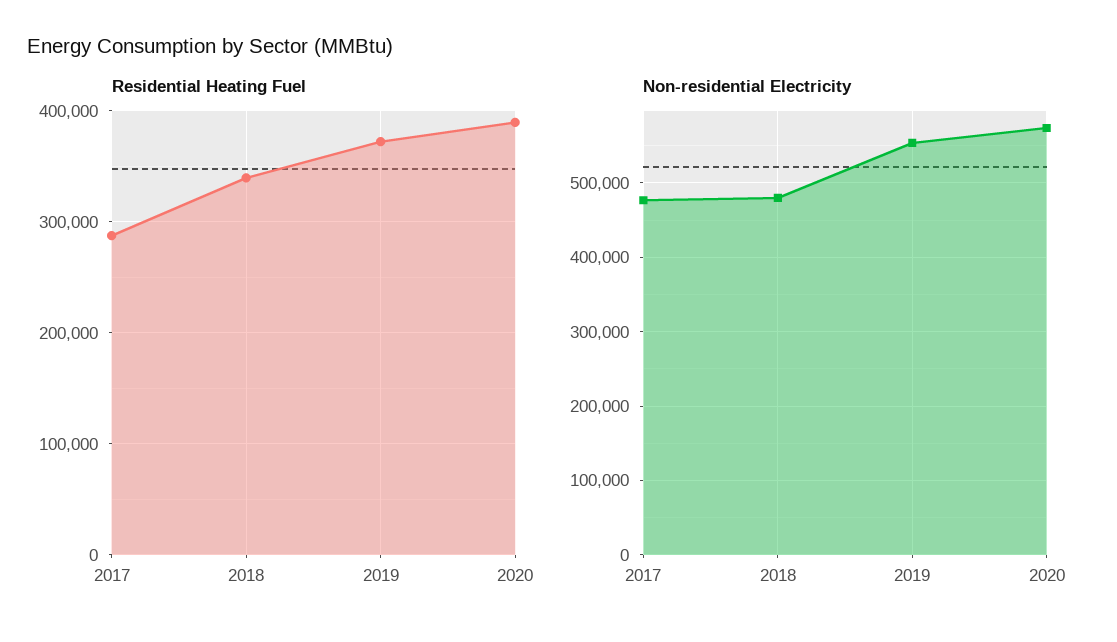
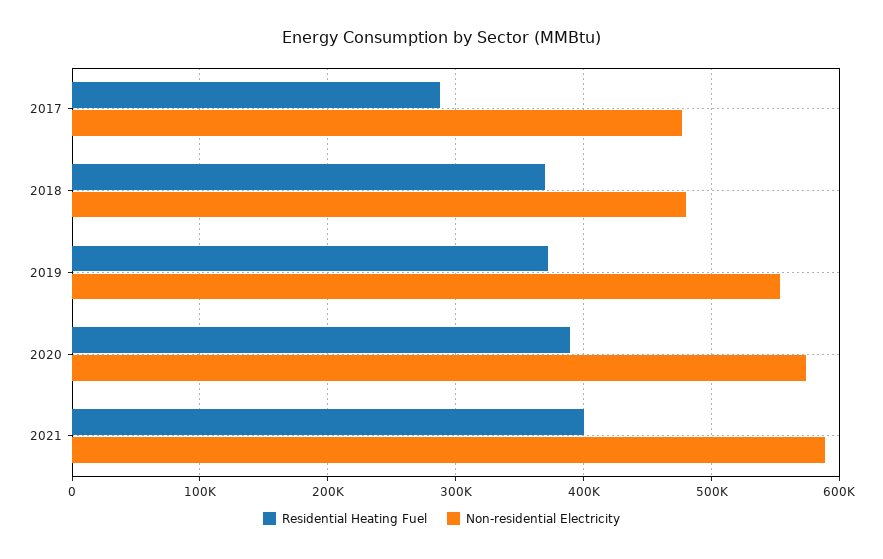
Residential Heating Fuel, 2018: 340000 -> 370000
Residential Heating Fuel, 2021: none -> 400000
Non-residential Electricity, 2021: none -> 590000

